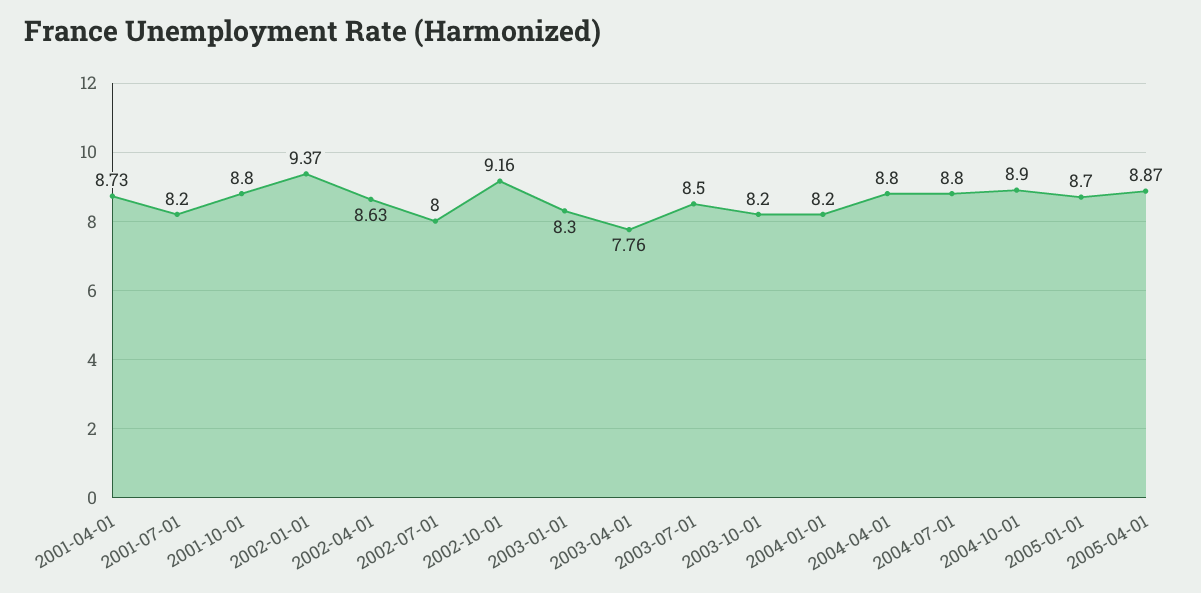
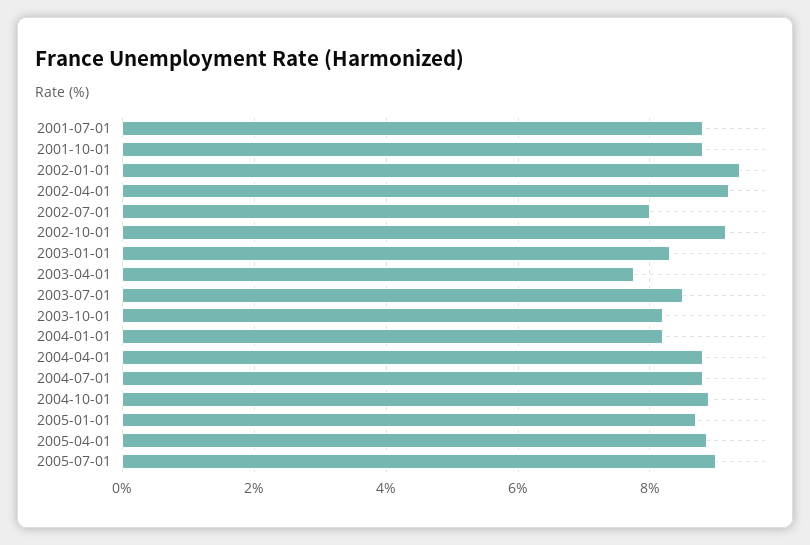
2001-04-01: 8.73 -> none
2001-07-01: 8.2 -> 8.8
2002-04-01: 8.63 -> 9.2
2005-07-01: none -> 9

